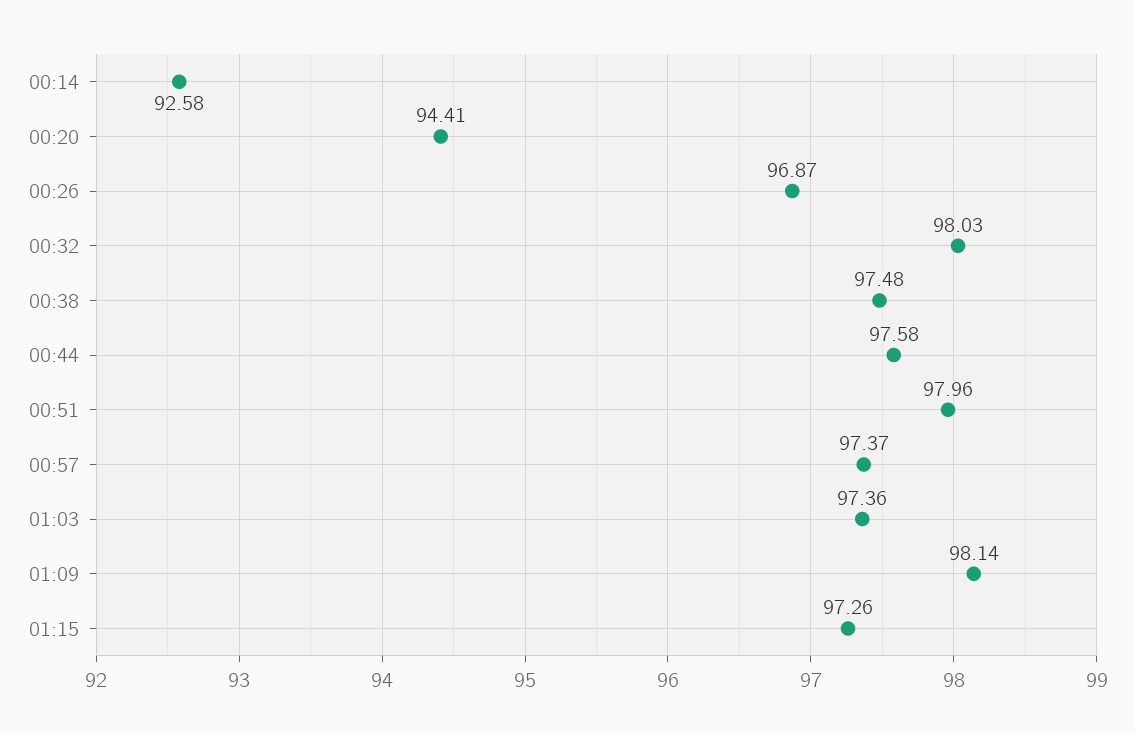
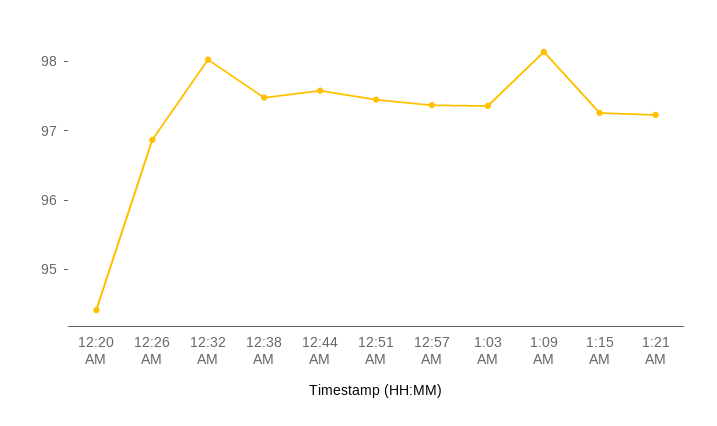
00:14: 92.58 -> none
00:51: 97.96 -> 97.4
1:21 AM: none -> 97.2

